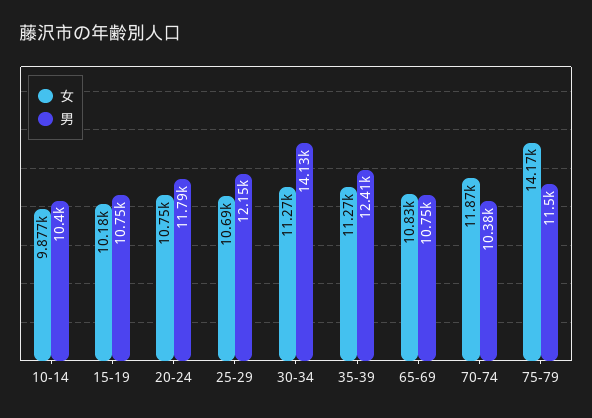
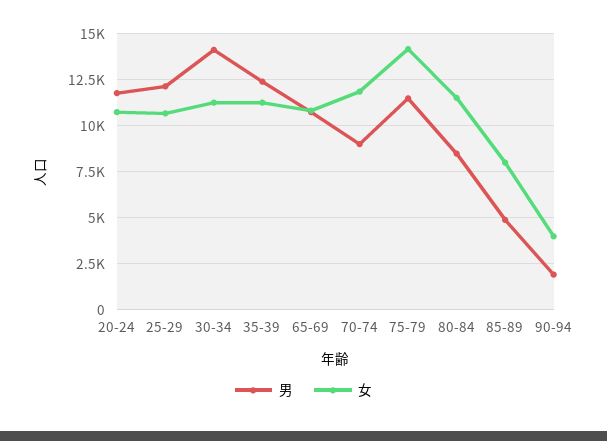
女, 10-14: 9877 -> none
男, 10-14: 10400 -> none
女, 15-19: 10180 -> none
男, 15-19: 10750 -> none
男, 70-74: 10380 -> 9000
男, 80-84: none -> 8500
女, 80-84: none -> 11500
男, 85-89: none -> 5000
女, 85-89: none -> 8000
男, 90-94: none -> 2000
女, 90-94: none -> 4000

